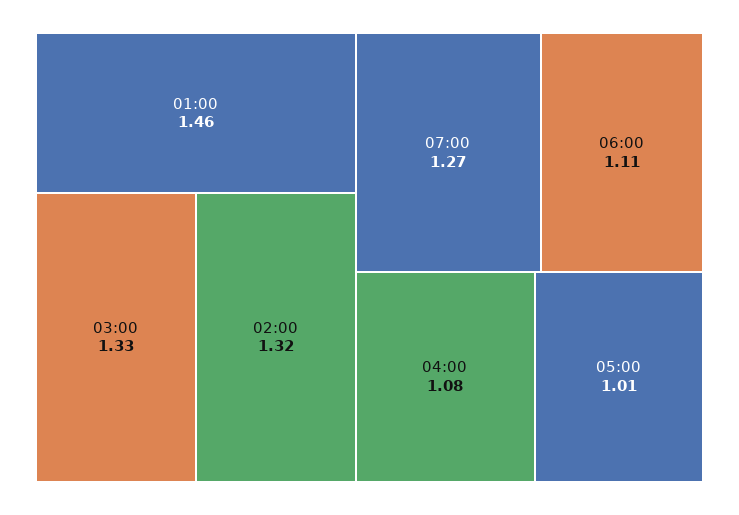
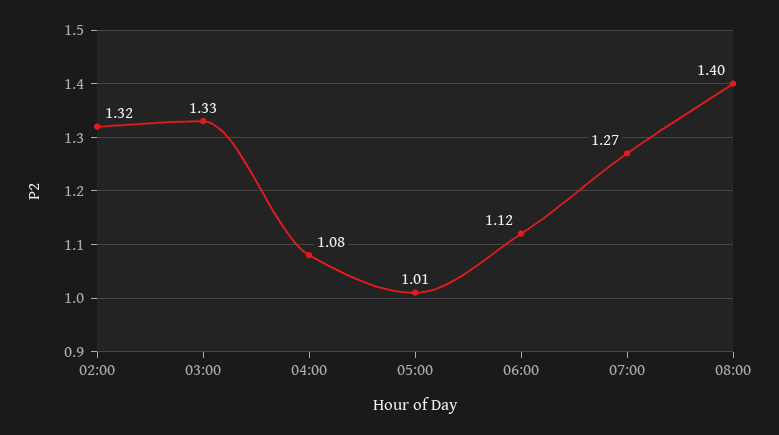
01:00: 1.46 -> none
06:00: 1.11 -> 1.12
08:00: none -> 1.4

